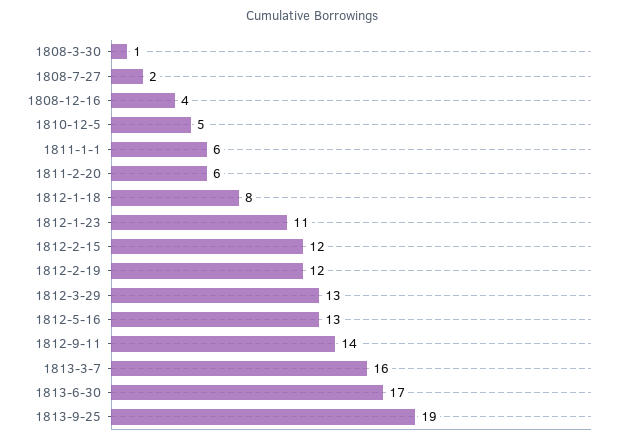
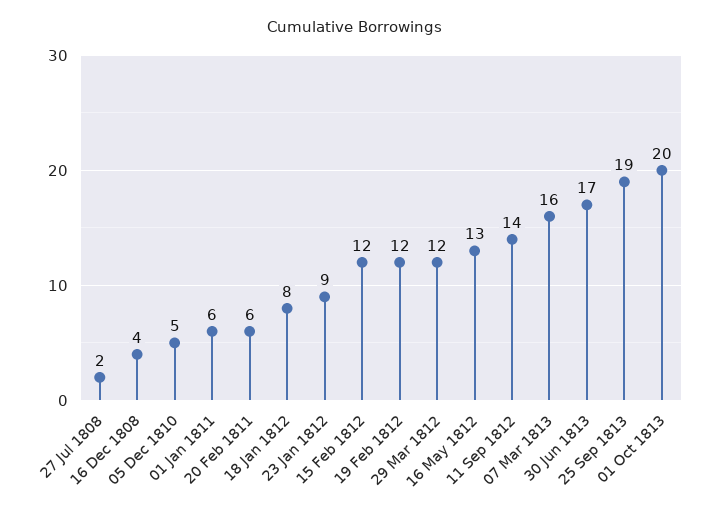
1808-3-30: 1 -> none
1812-1-23: 11 -> 9
1812-3-29: 13 -> 12
01 Oct 1813: none -> 20

